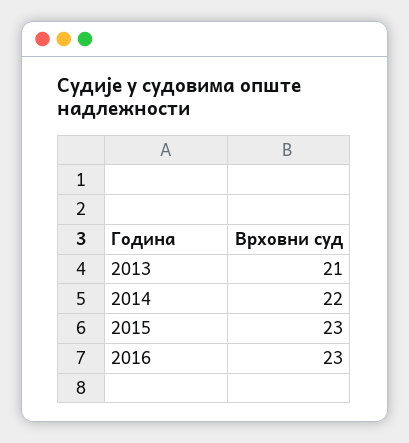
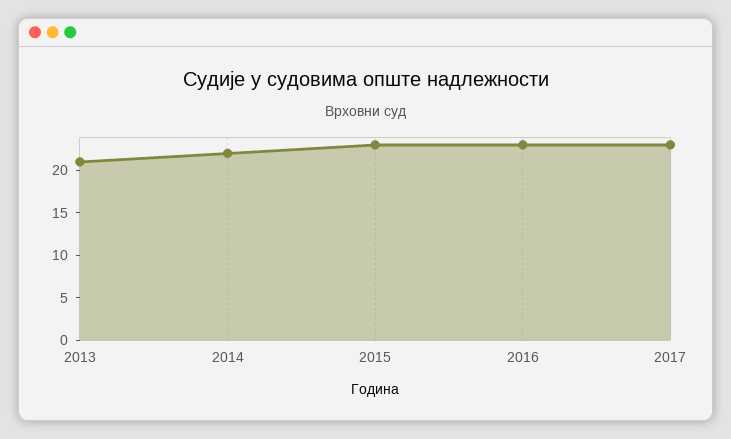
2017: none -> 23

